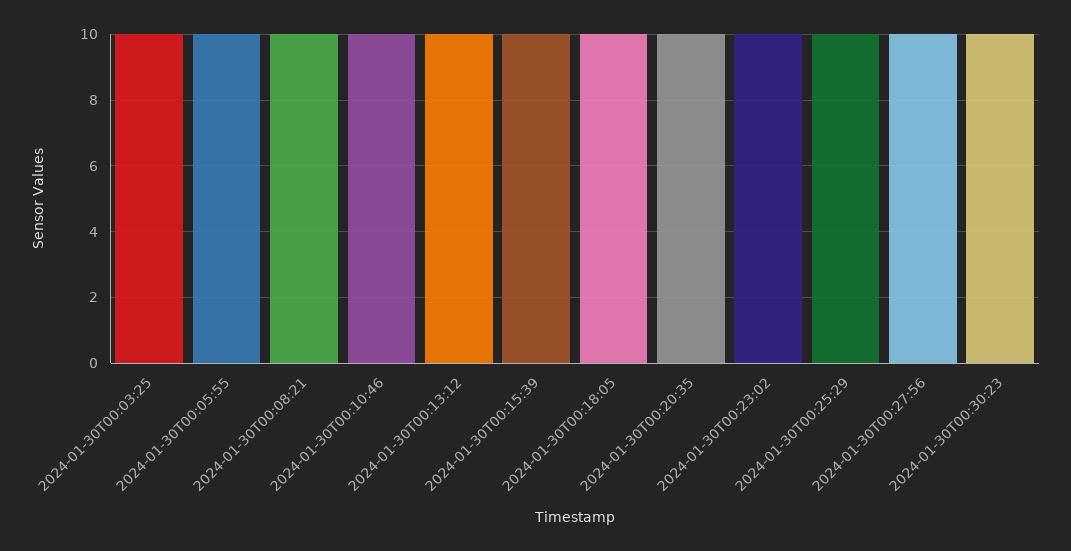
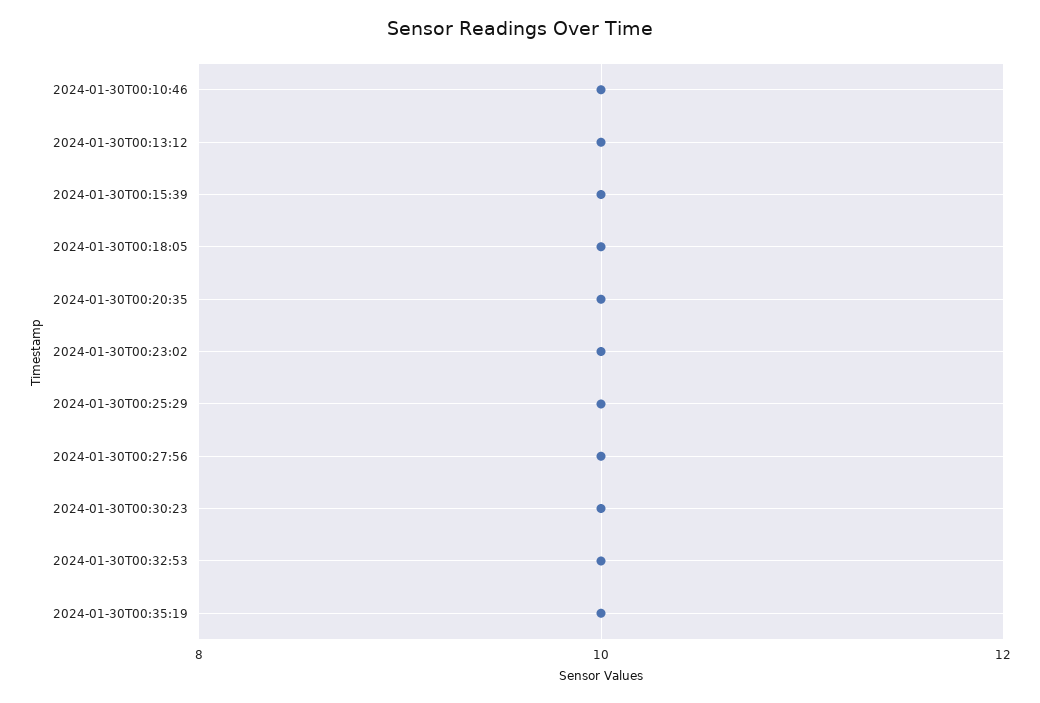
2024-01-30T00:03:25: 10 -> none
2024-01-30T00:05:55: 10 -> none
2024-01-30T00:08:21: 10 -> none
2024-01-30T00:32:53: none -> 10
2024-01-30T00:35:19: none -> 10

